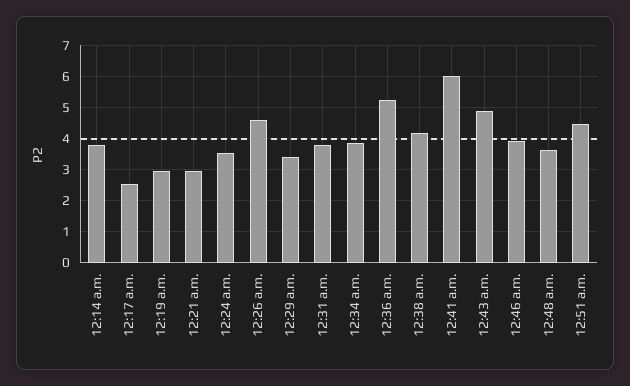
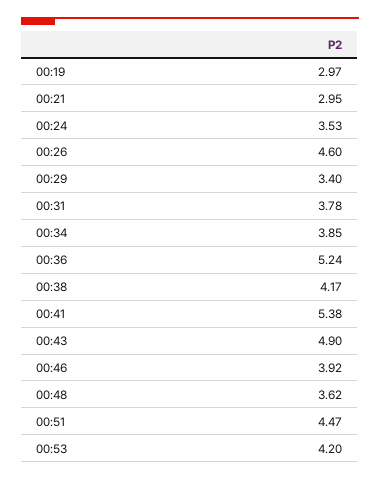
12:14 a.m.: 3.8 -> none
12:17 a.m.: 2.6 -> none
12:41 a.m.: 6 -> 5.38
00:53: none -> 4.2

